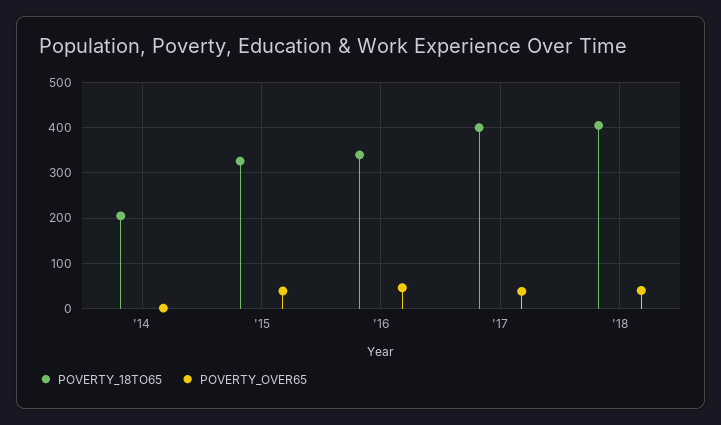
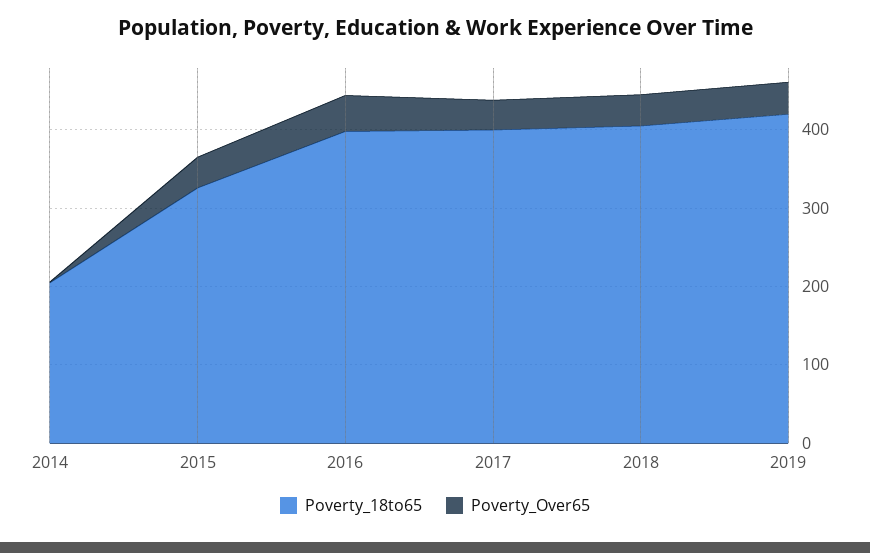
POVERTY_18TO65, '16: 340 -> 400
POVERTY_18TO65, 2019: none -> 420
POVERTY_OVER65, 2019: none -> 40

